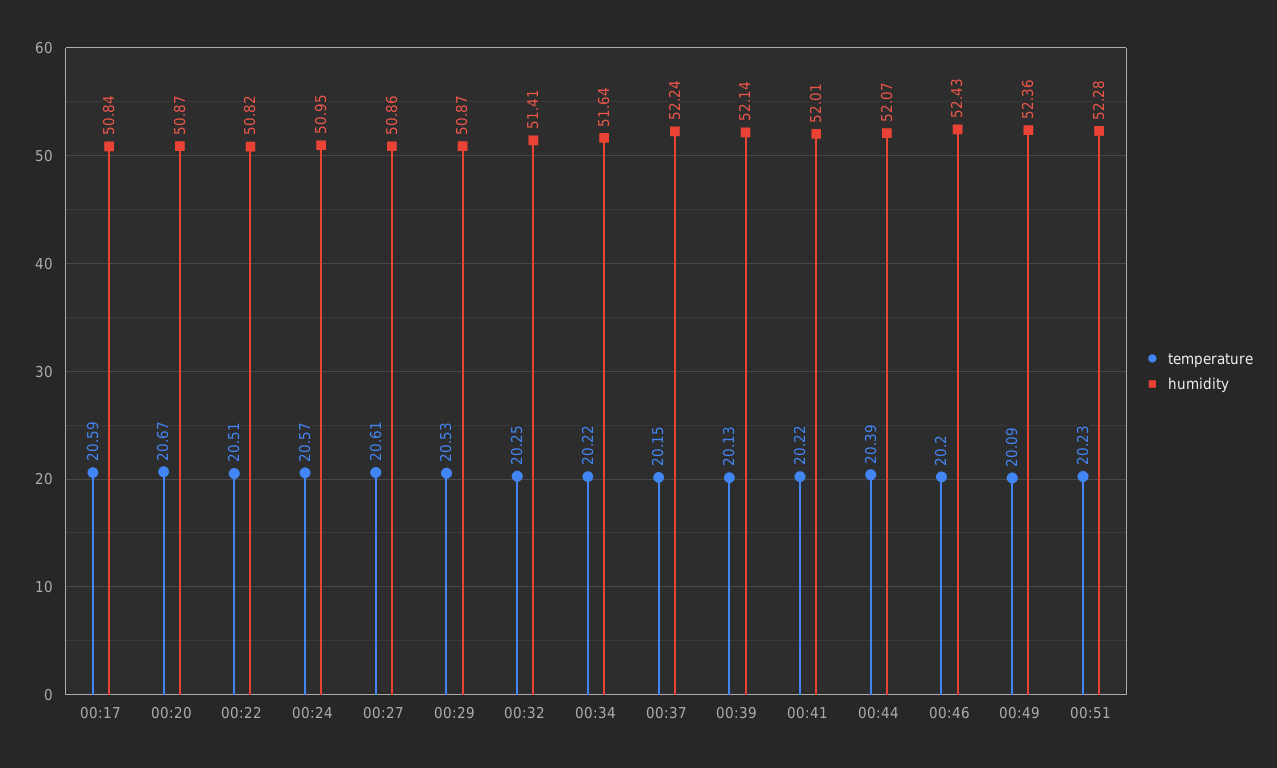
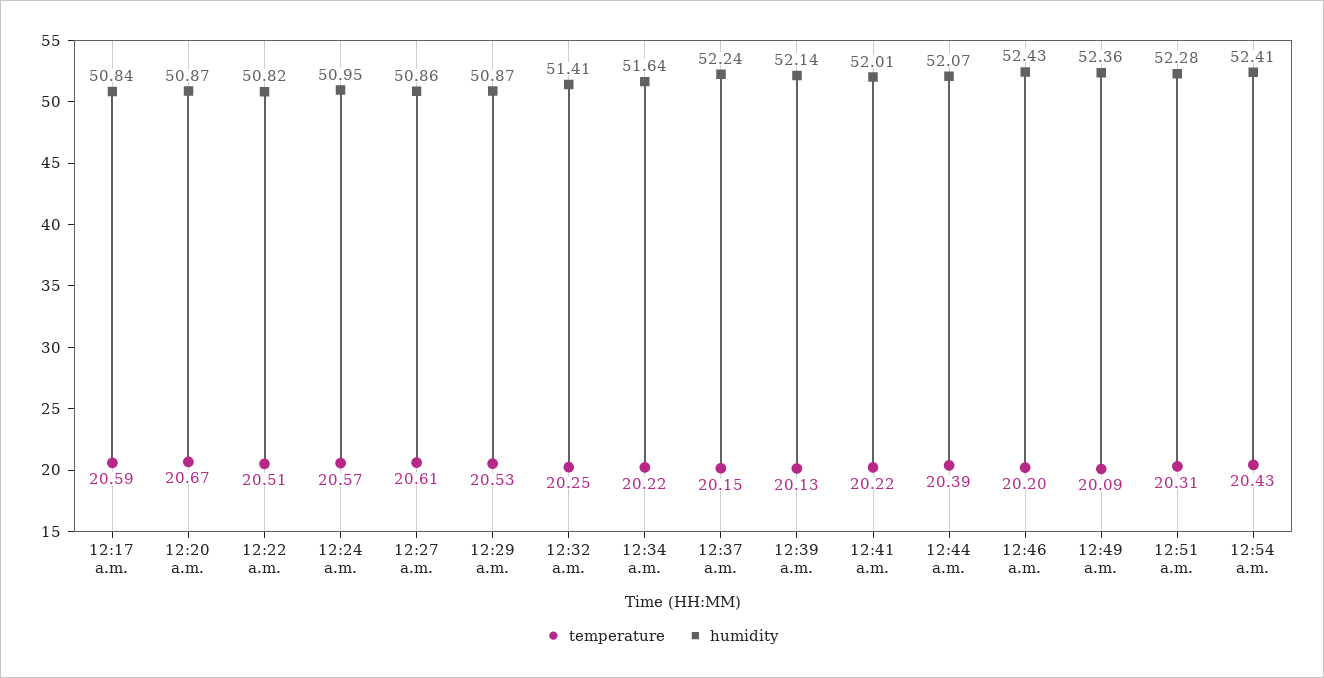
temperature, 00:51: 20.23 -> 20.31
temperature, 12:54 a.m.: none -> 20.43
humidity, 12:54 a.m.: none -> 52.41

